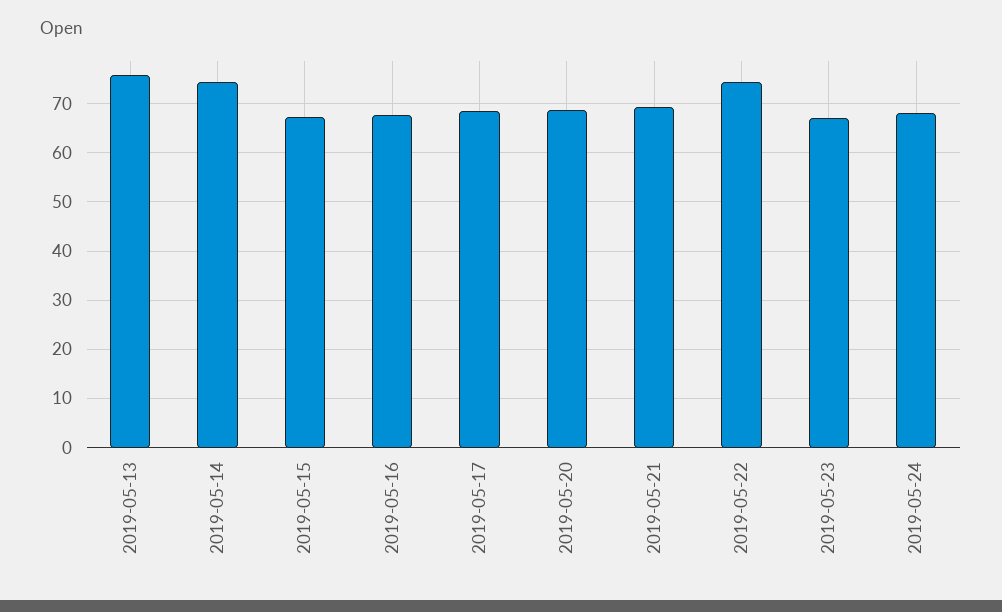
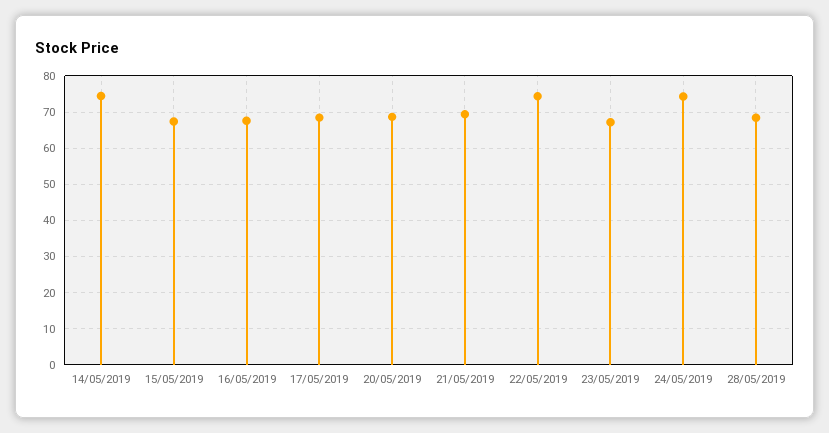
2019-05-13: 76 -> none
2019-05-24: 68 -> 74
28/05/2019: none -> 68

